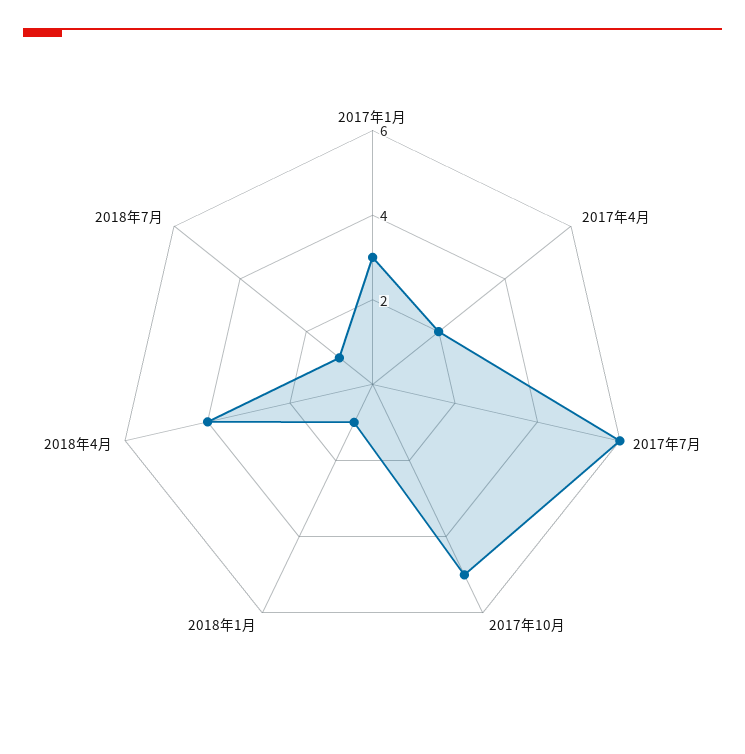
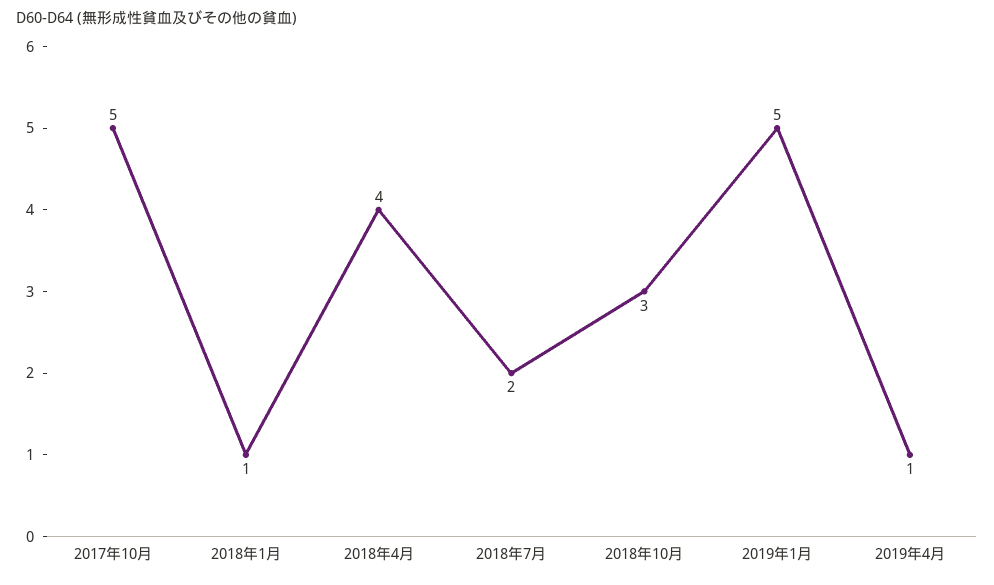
2017年1月: 3 -> none
2017年4月: 2 -> none
2017年7月: 6 -> none
2018年7月: 1 -> 2
2018年10月: none -> 3
2019年1月: none -> 5
2019年4月: none -> 1

